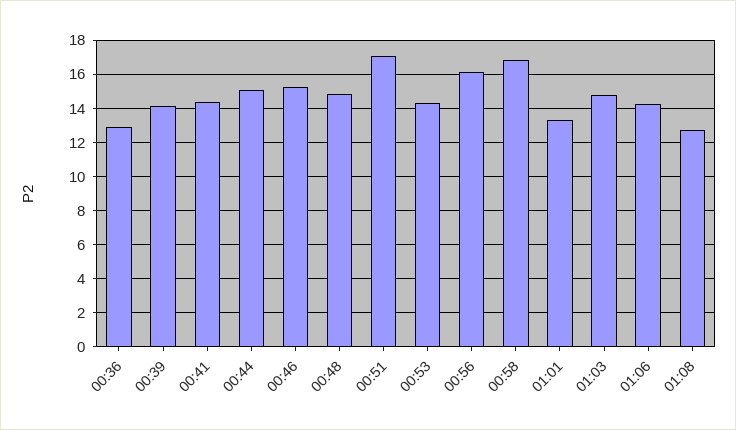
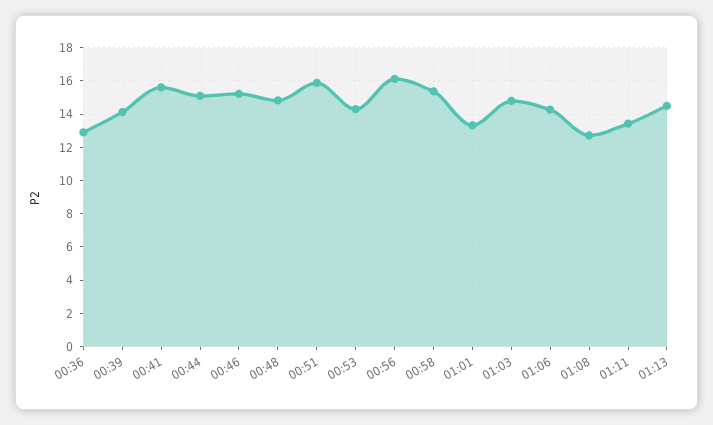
00:41: 14.5 -> 15.5
00:51: 17 -> 16
00:58: 17 -> 15.5
01:11: none -> 13.5
01:13: none -> 14.5

